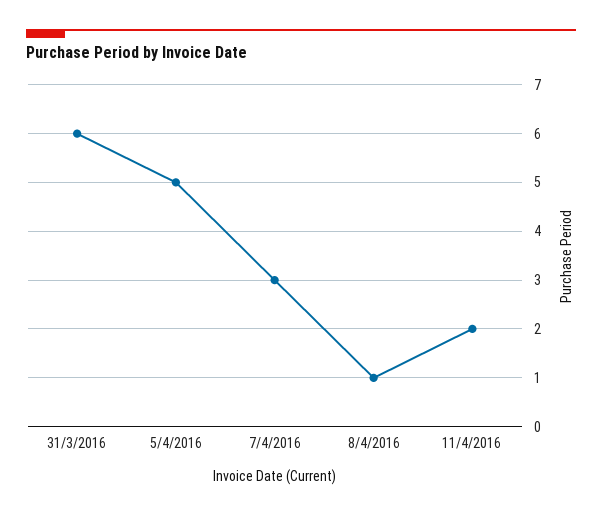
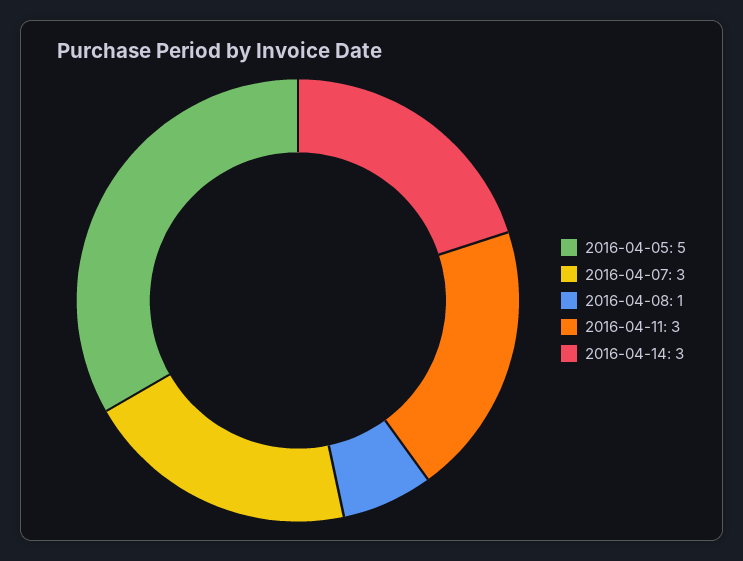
31/3/2016: 6 -> none
11/4/2016: 2 -> 3
2016-04-14: none -> 3

